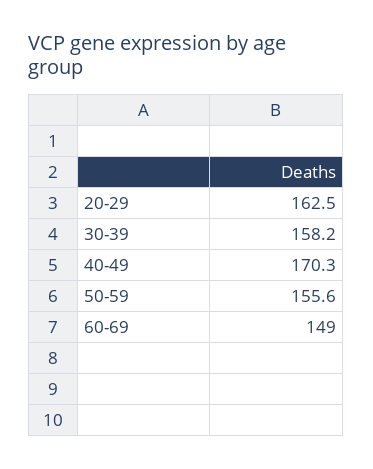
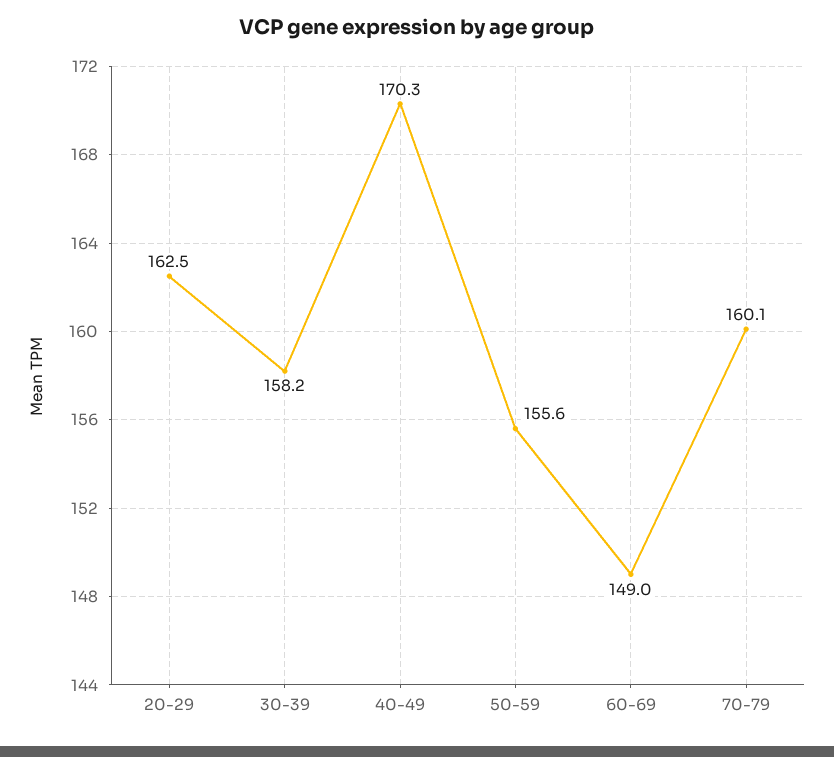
70-79: none -> 160.1

